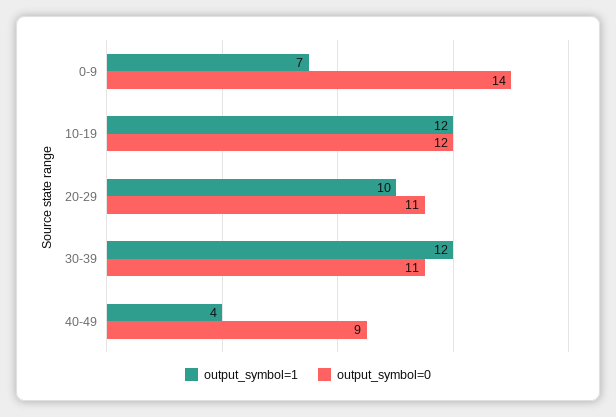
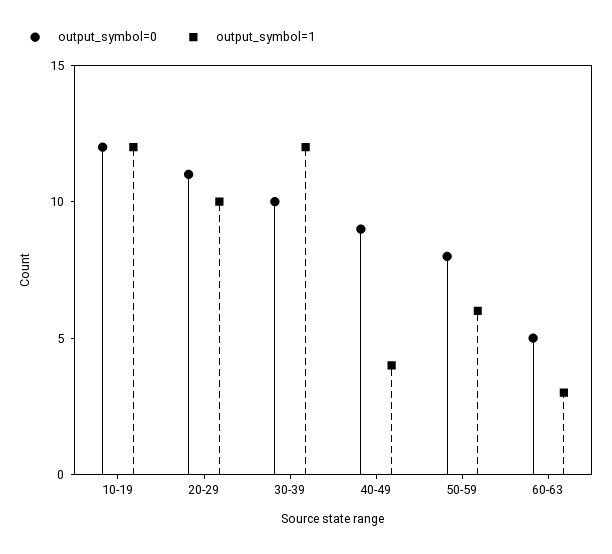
output_symbol=1, 0-9: 7 -> none
output_symbol=0, 0-9: 14 -> none
output_symbol=0, 30-39: 11 -> 10
output_symbol=0, 50-59: none -> 8
output_symbol=1, 50-59: none -> 6
output_symbol=0, 60-63: none -> 5
output_symbol=1, 60-63: none -> 3

